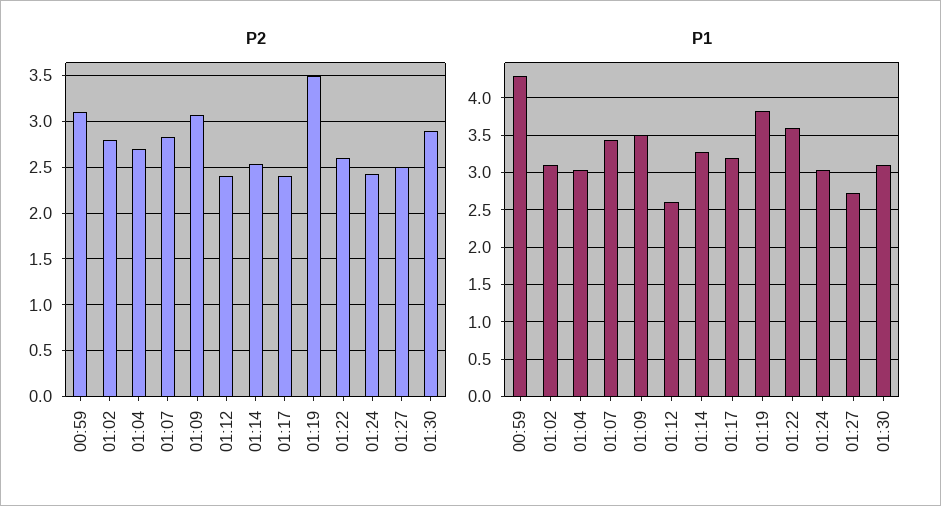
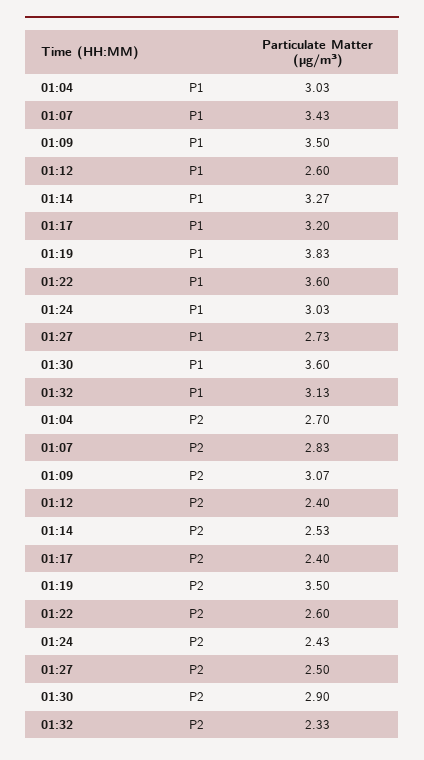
P2, 00:59: 3.1 -> none
P2, 01:02: 2.8 -> none
P1, 00:59: 4.3 -> none
P1, 01:02: 3.1 -> none
P1, 01:30: 3.1 -> 3.6
P1, 01:32: none -> 3.13
P2, 01:32: none -> 2.33

